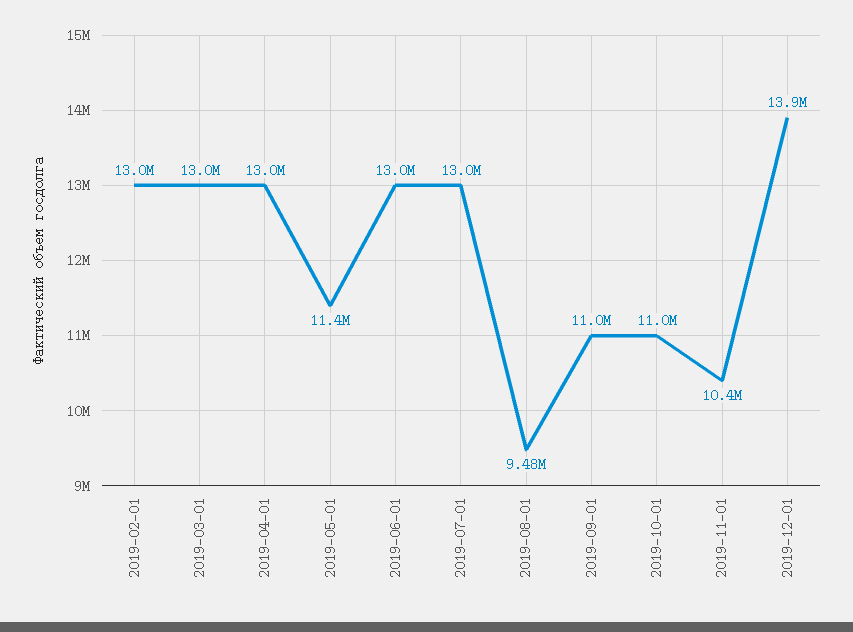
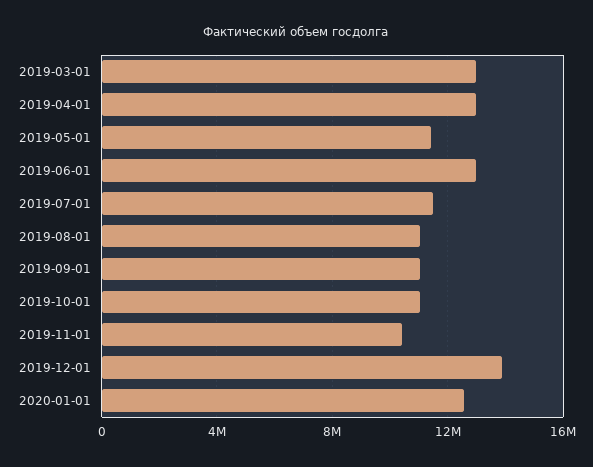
2019-02-01: 13000000 -> none
2019-07-01: 13000000 -> 11500000
2019-08-01: 9480000 -> 11000000
2020-01-01: none -> 12500000

